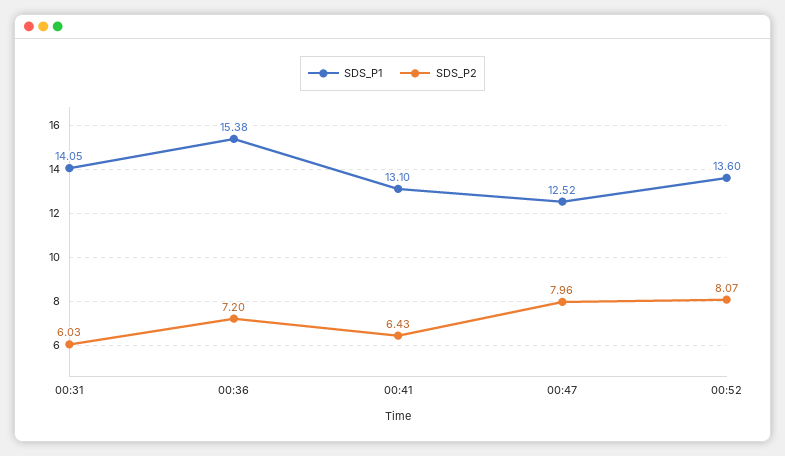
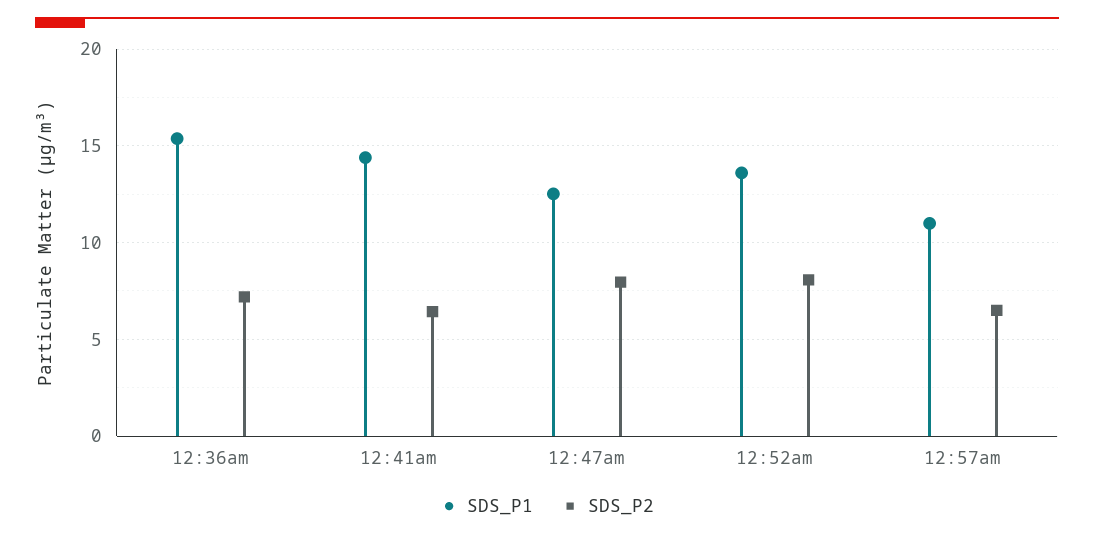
SDS_P1, 00:31: 14.05 -> none
SDS_P2, 00:31: 6.03 -> none
SDS_P1, 00:41: 13.1 -> 14.5
SDS_P1, 12:57am: none -> 11
SDS_P2, 12:57am: none -> 6.5

